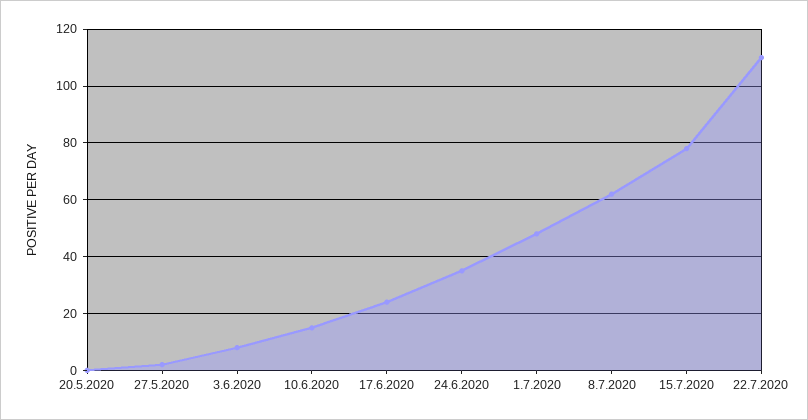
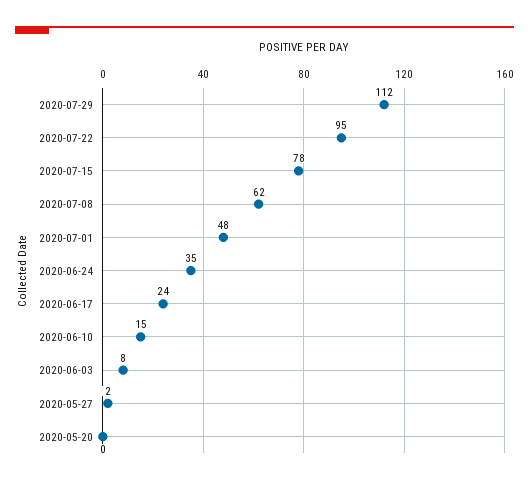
22.7.2020: 110 -> 95
2020-07-29: none -> 112

